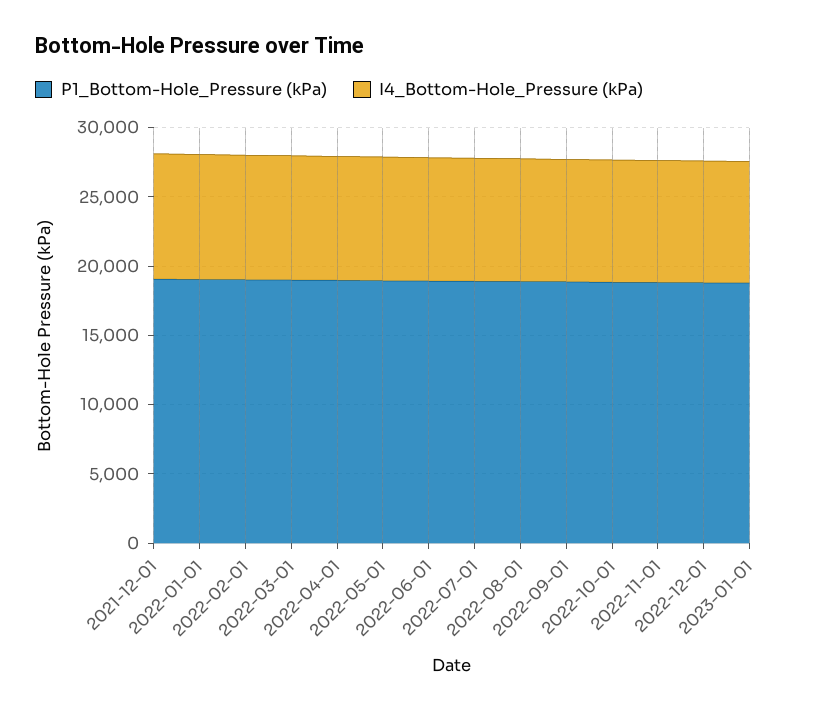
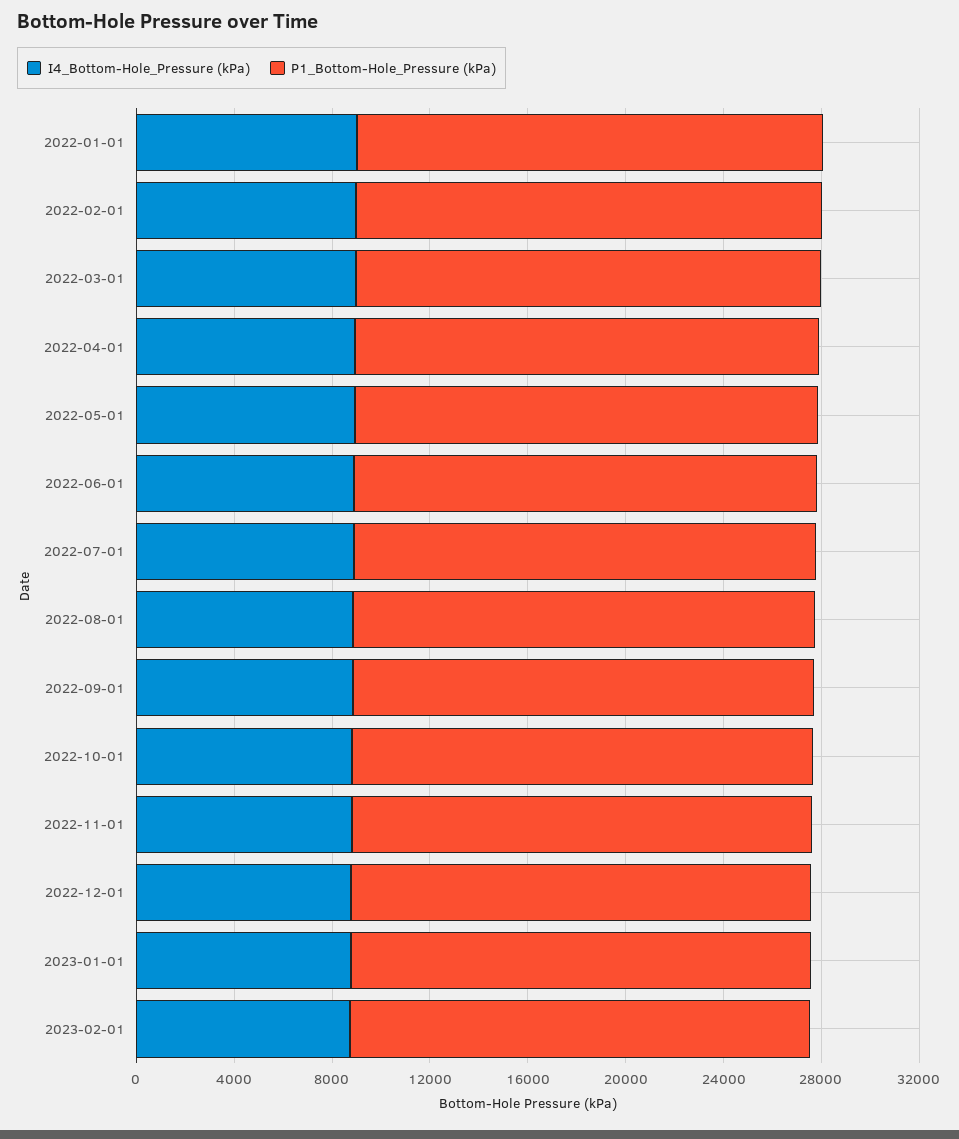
P1_Bottom-Hole_Pressure (kPa), 2021-12-01: 19000 -> none
I4_Bottom-Hole_Pressure (kPa), 2021-12-01: 9000 -> none
I4_Bottom-Hole_Pressure (kPa), 2023-02-01: none -> 9000
P1_Bottom-Hole_Pressure (kPa), 2023-02-01: none -> 19000

